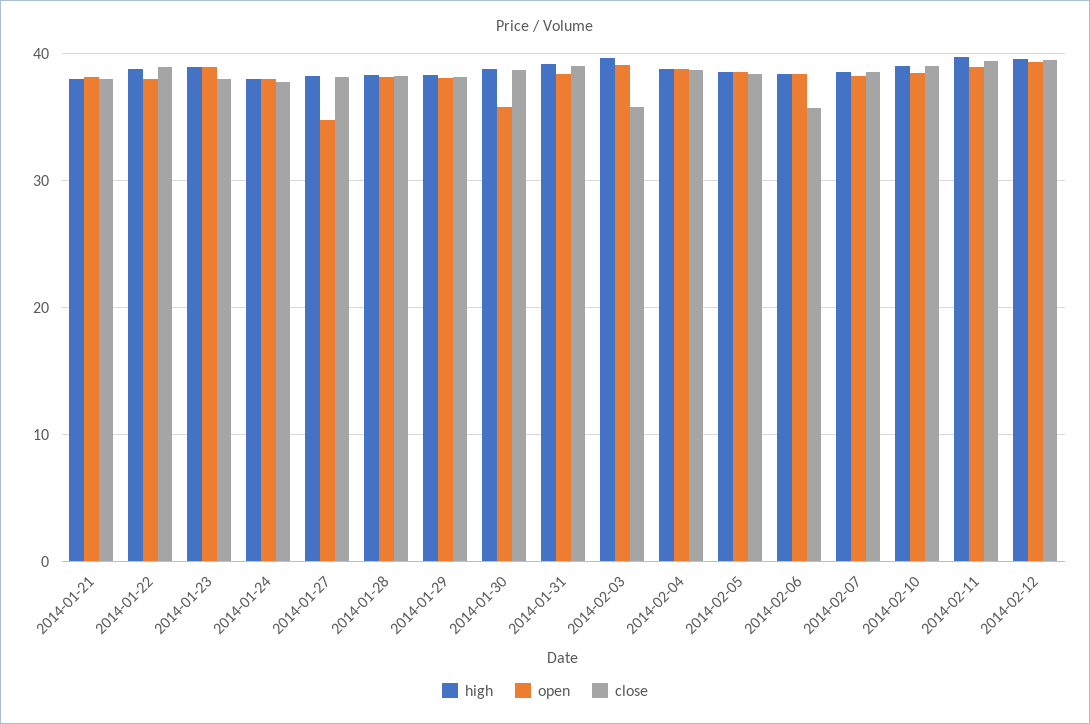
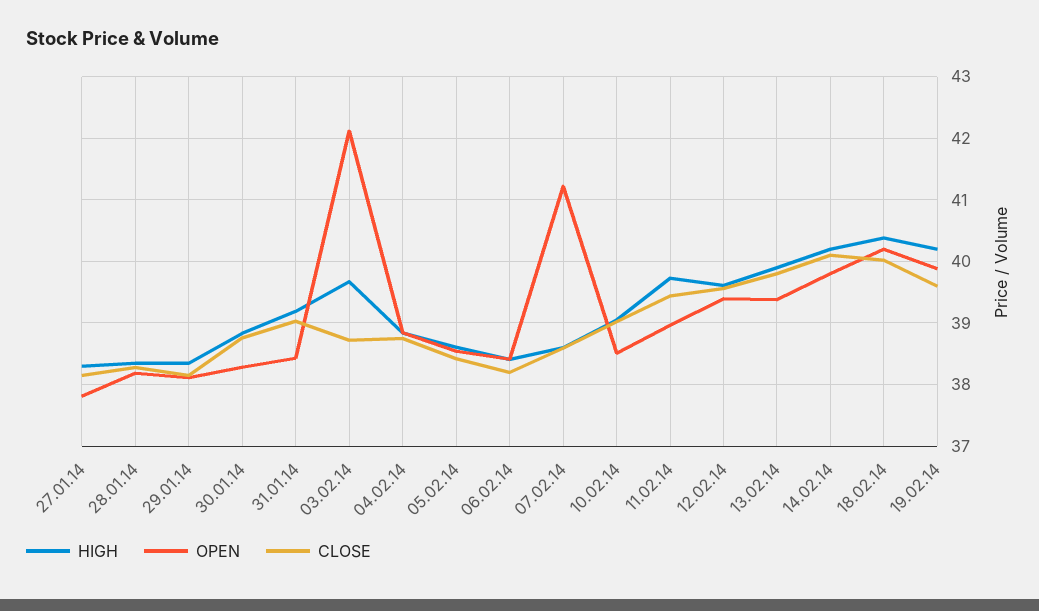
high, 2014-01-21: 38 -> none
open, 2014-01-21: 38 -> none
close, 2014-01-21: 38 -> none
high, 2014-01-22: 39 -> none
open, 2014-01-22: 38 -> none
close, 2014-01-22: 39 -> none
high, 2014-01-23: 39 -> none
open, 2014-01-23: 39 -> none
close, 2014-01-23: 38 -> none
high, 2014-01-24: 38 -> none
open, 2014-01-24: 38 -> none
close, 2014-01-24: 38 -> none
open, 2014-01-27: 35 -> 37.8
open, 2014-01-30: 36 -> 38.3
open, 2014-02-03: 39 -> 42.1
close, 2014-02-03: 36 -> 38.7
close, 2014-02-06: 36 -> 38.2
open, 2014-02-07: 38 -> 41.2
high, 13.02.14: none -> 39.9
open, 13.02.14: none -> 39.4
close, 13.02.14: none -> 39.8
high, 14.02.14: none -> 40.2
open, 14.02.14: none -> 39.8
close, 14.02.14: none -> 40.1
high, 18.02.14: none -> 40.4
open, 18.02.14: none -> 40.2
close, 18.02.14: none -> 40
high, 19.02.14: none -> 40.2
open, 19.02.14: none -> 39.9
close, 19.02.14: none -> 39.6

